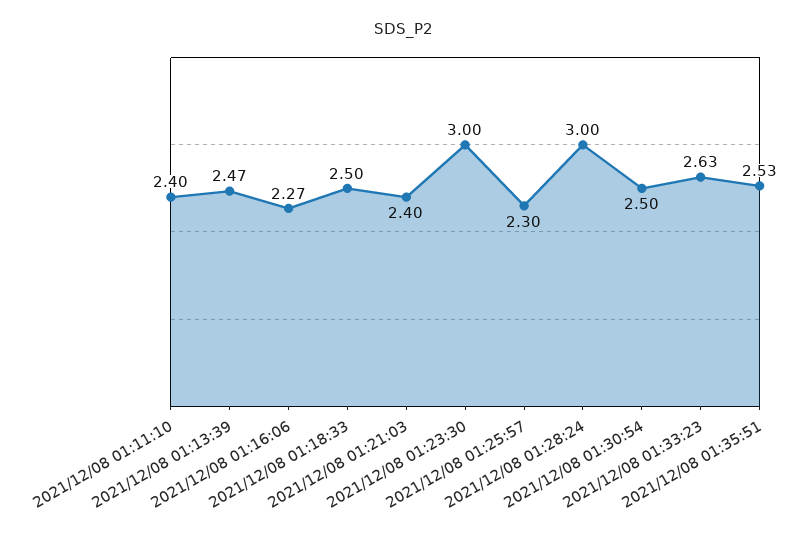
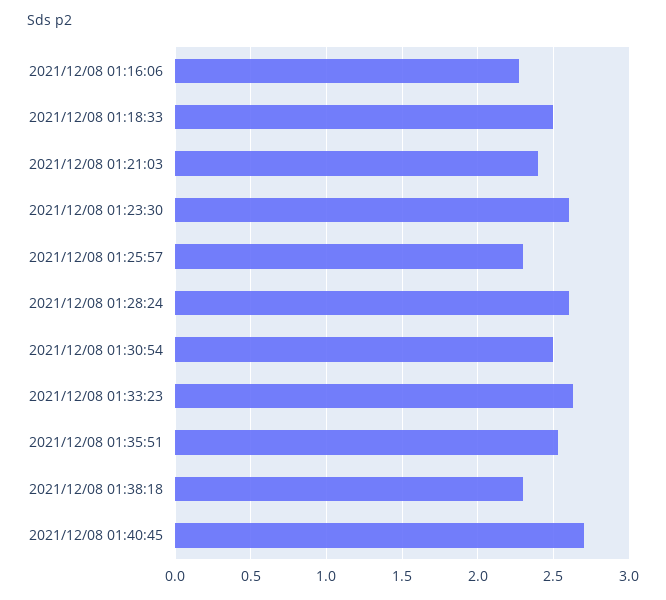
2021/12/08 01:11:10: 2.4 -> none
2021/12/08 01:13:39: 2.47 -> none
2021/12/08 01:23:30: 3 -> 2.6
2021/12/08 01:28:24: 3 -> 2.6
2021/12/08 01:38:18: none -> 2.3
2021/12/08 01:40:45: none -> 2.7

